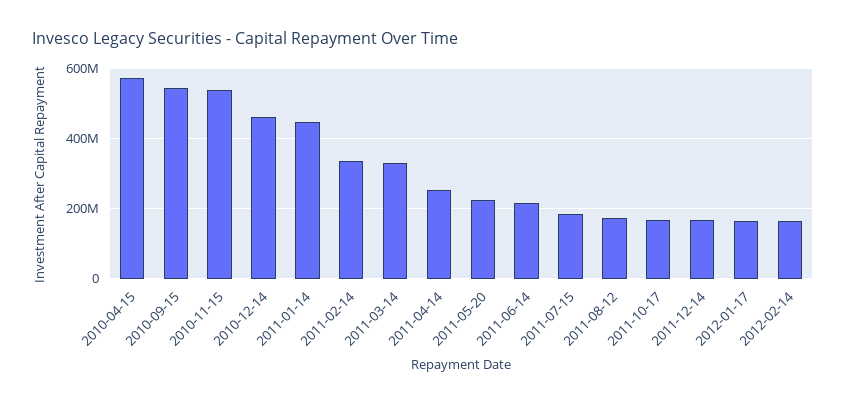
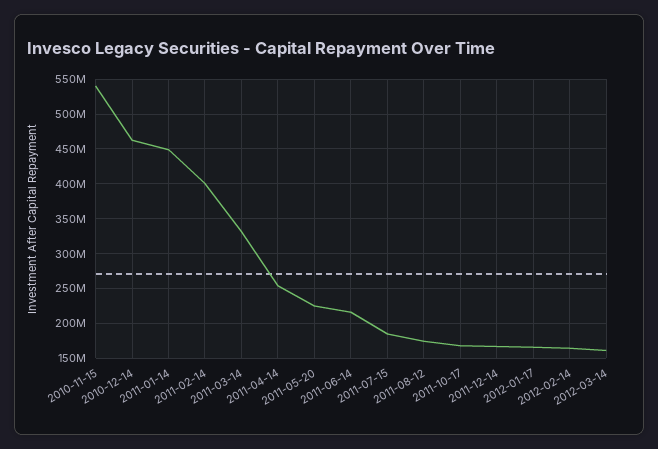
2010-04-15: 580000000 -> none
2010-09-15: 540000000 -> none
2011-02-14: 340000000 -> 400000000
2012-03-14: none -> 160000000

